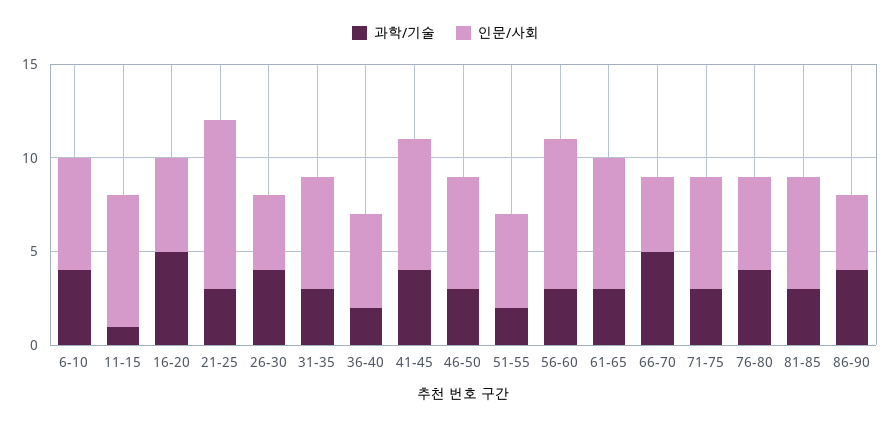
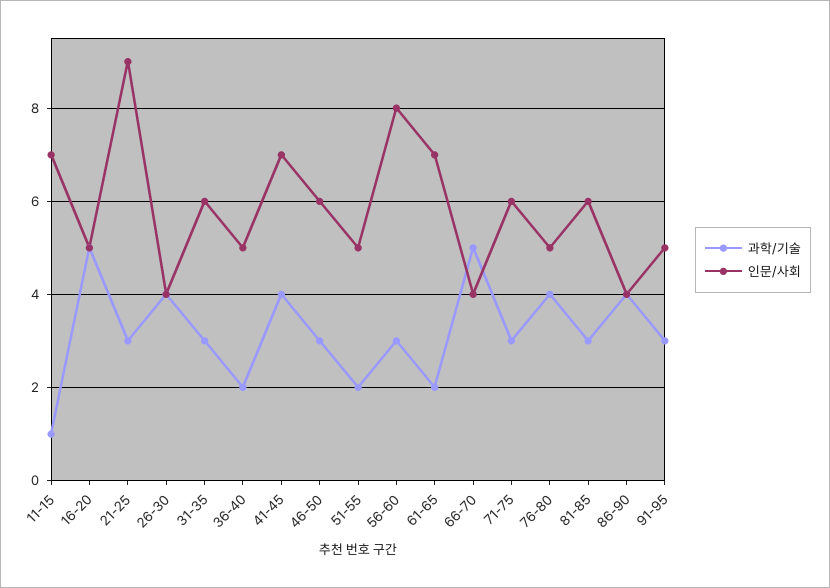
과학/기술, 6-10: 4 -> none
인문/사회, 6-10: 6 -> none
과학/기술, 61-65: 3 -> 2
과학/기술, 91-95: none -> 3
인문/사회, 91-95: none -> 5

